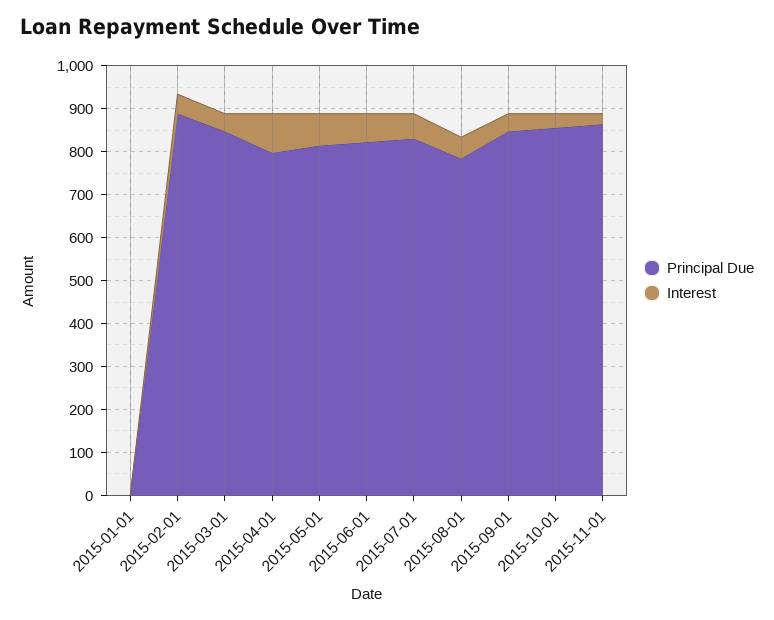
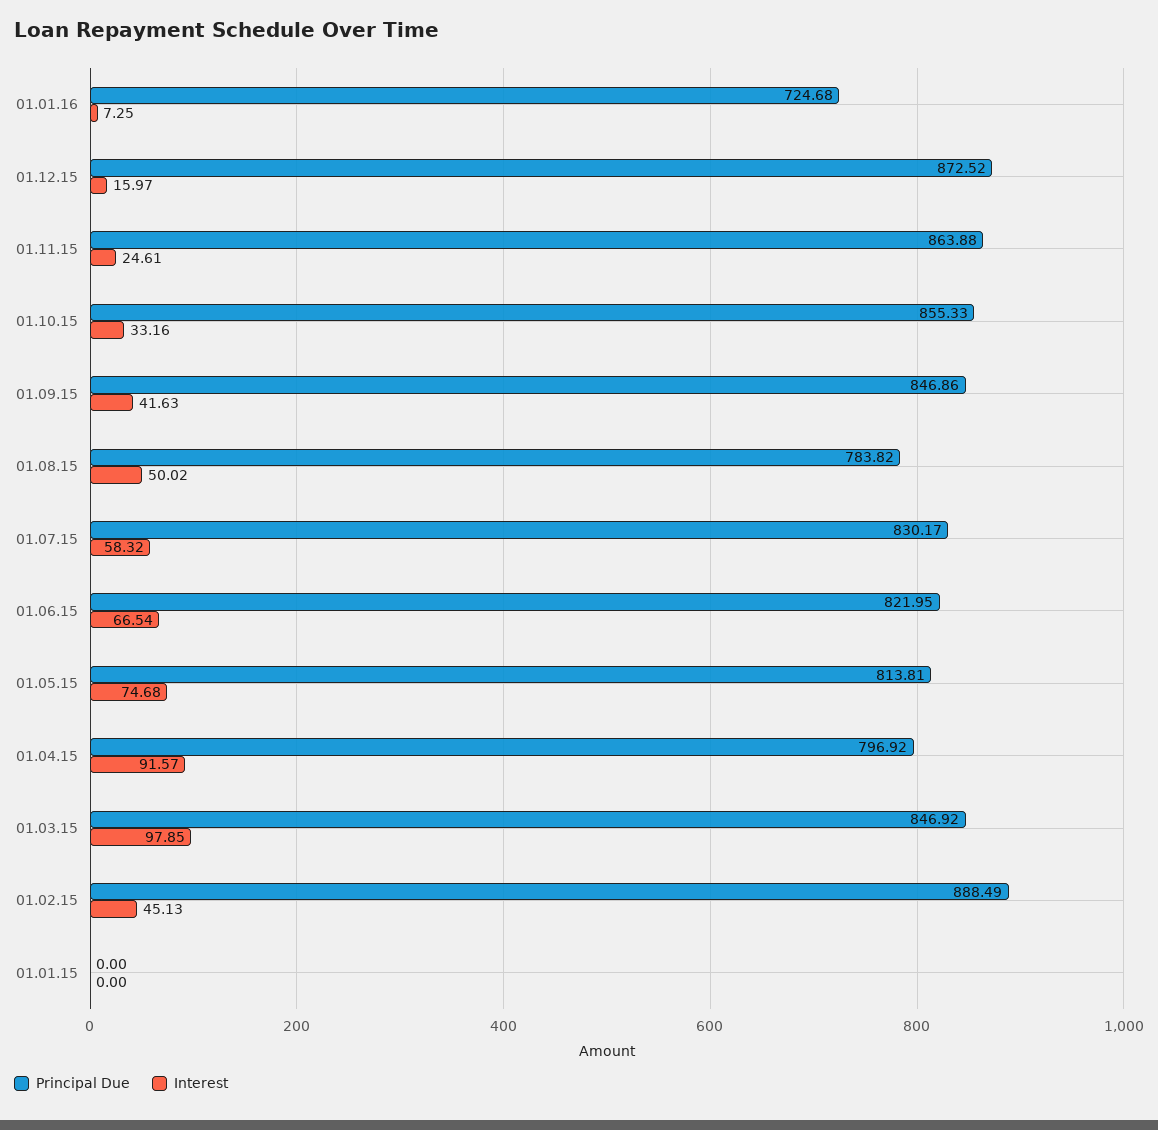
Interest, 2015-03-01: 40 -> 97.85
Principal Due, 01.01.16: none -> 724.68
Interest, 01.01.16: none -> 7.25
Principal Due, 01.12.15: none -> 872.52
Interest, 01.12.15: none -> 15.97

